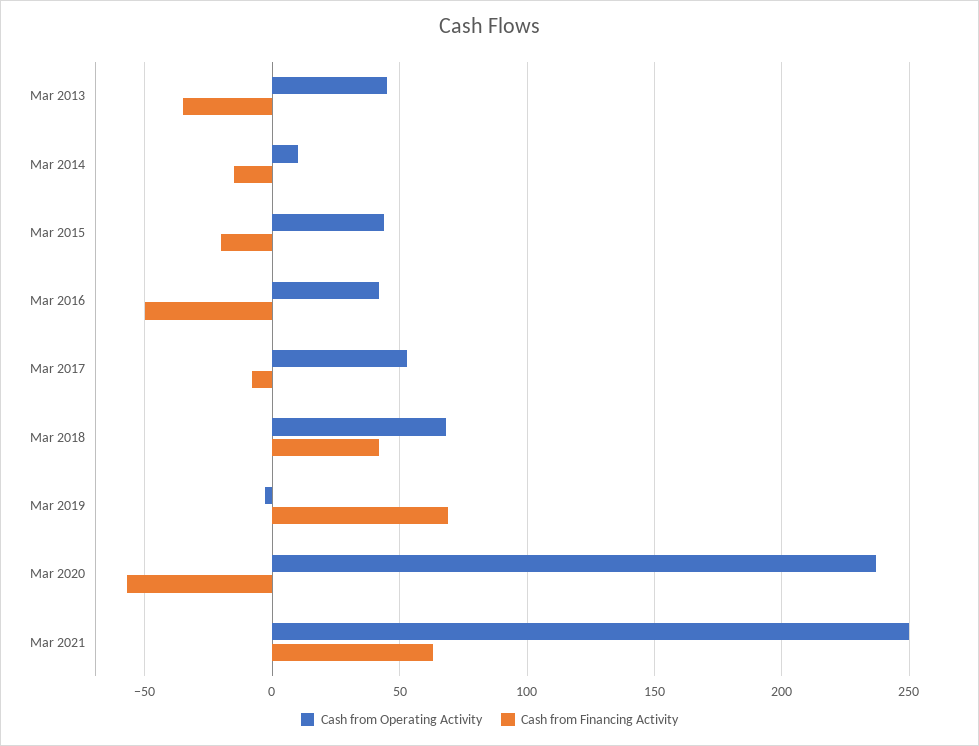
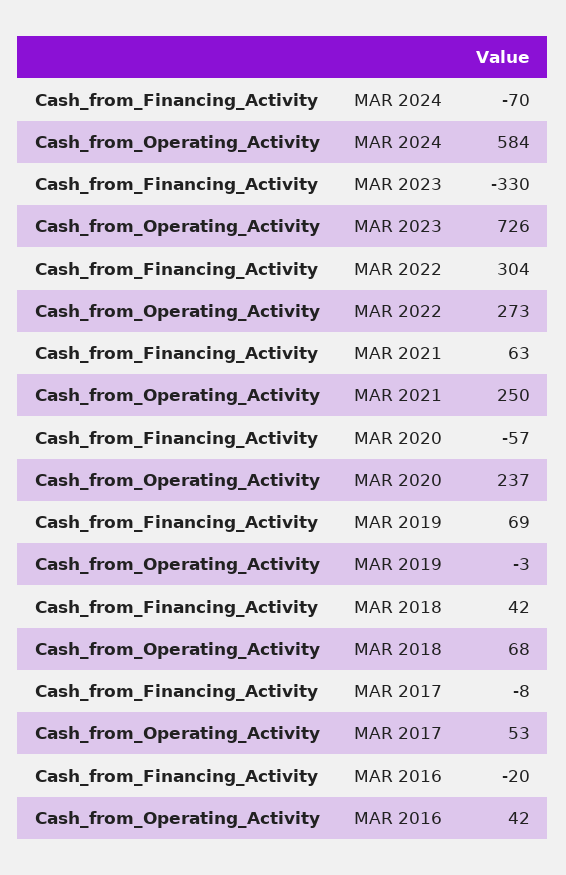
Cash from Operating Activity, Mar 2013: 45 -> none
Cash from Financing Activity, Mar 2013: -35 -> none
Cash from Operating Activity, Mar 2014: 10 -> none
Cash from Financing Activity, Mar 2014: -15 -> none
Cash from Operating Activity, Mar 2015: 45 -> none
Cash from Financing Activity, Mar 2015: -20 -> none
Cash from Financing Activity, Mar 2016: -50 -> -20
Cash from Financing Activity, MAR 2024: none -> -70
Cash from Operating Activity, MAR 2024: none -> 584
Cash from Financing Activity, MAR 2023: none -> -330
Cash from Operating Activity, MAR 2023: none -> 726
Cash from Financing Activity, MAR 2022: none -> 304
Cash from Operating Activity, MAR 2022: none -> 273

